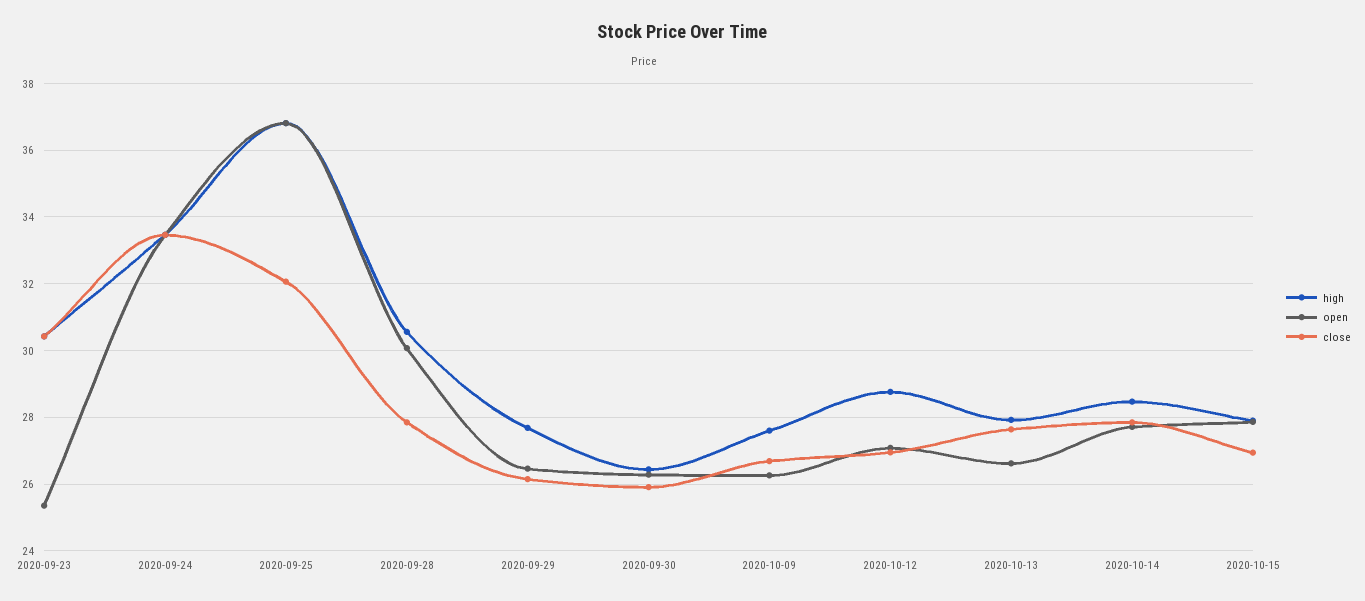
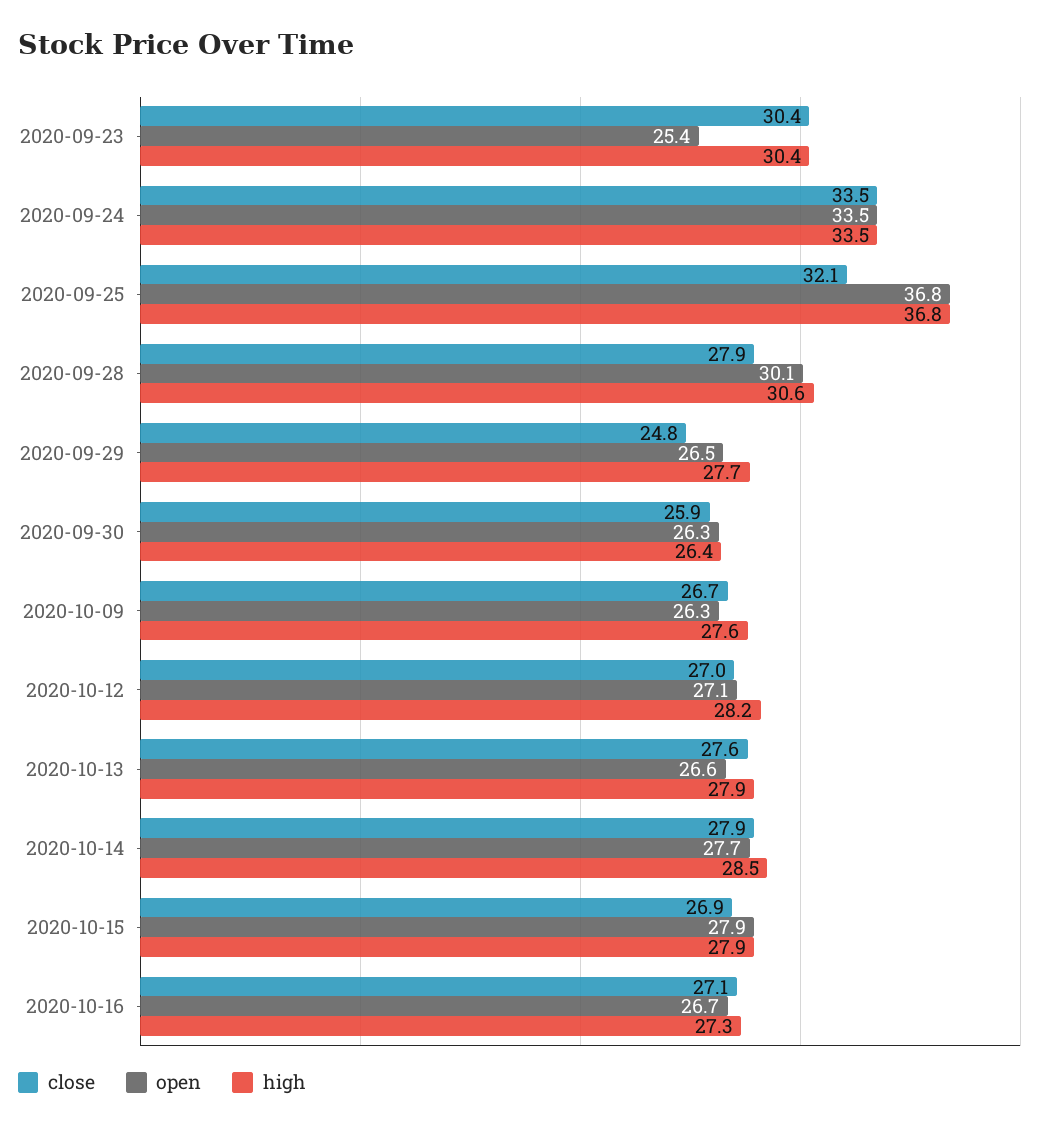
close, 2020-09-29: 26.2 -> 24.8
high, 2020-10-12: 28.8 -> 28.2
close, 2020-10-16: none -> 27.1
open, 2020-10-16: none -> 26.7
high, 2020-10-16: none -> 27.3

